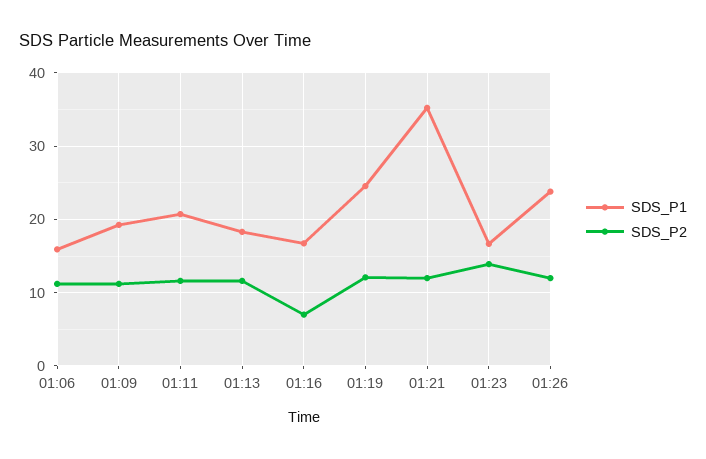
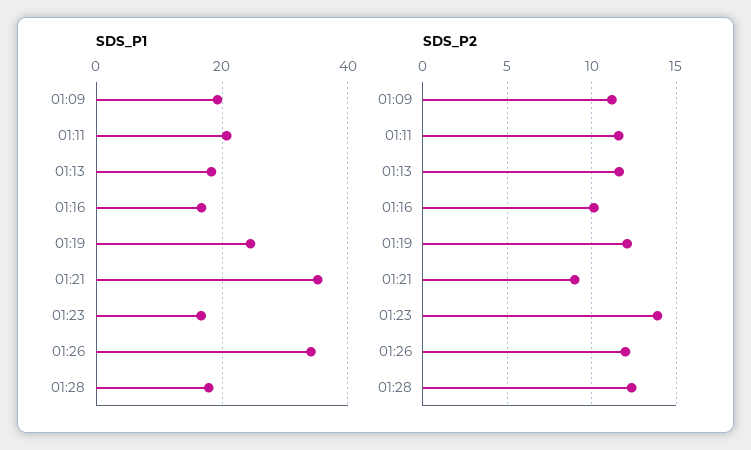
SDS_P1, 01:06: 16 -> none
SDS_P2, 01:06: 11 -> none
SDS_P2, 01:16: 7 -> 10
SDS_P2, 01:21: 12 -> 9
SDS_P1, 01:26: 24 -> 34
SDS_P1, 01:28: none -> 18
SDS_P2, 01:28: none -> 12.5

